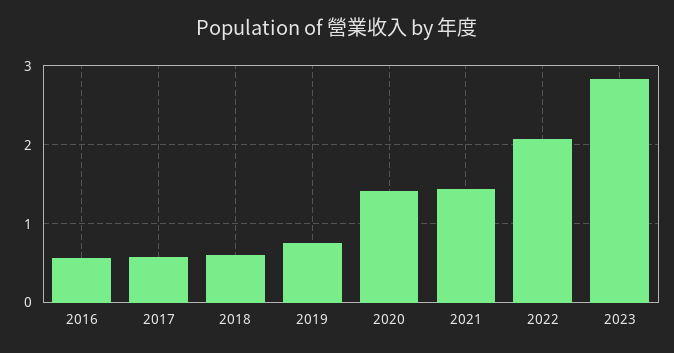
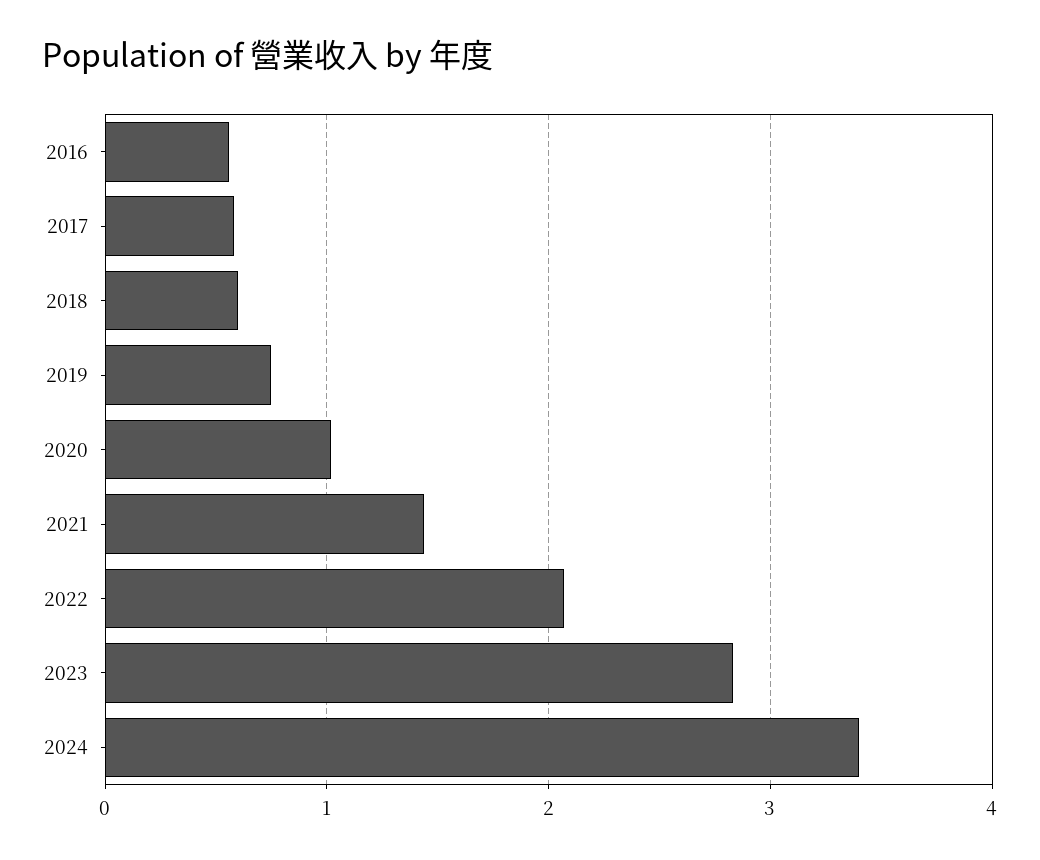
2020: 1.4 -> 1
2024: none -> 3.4

